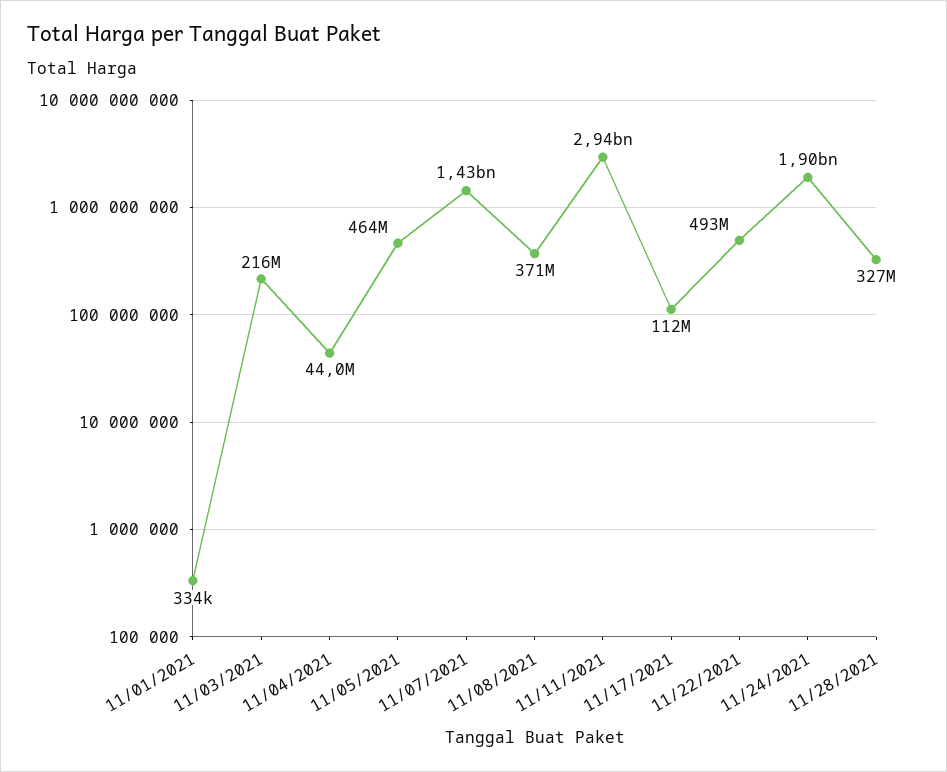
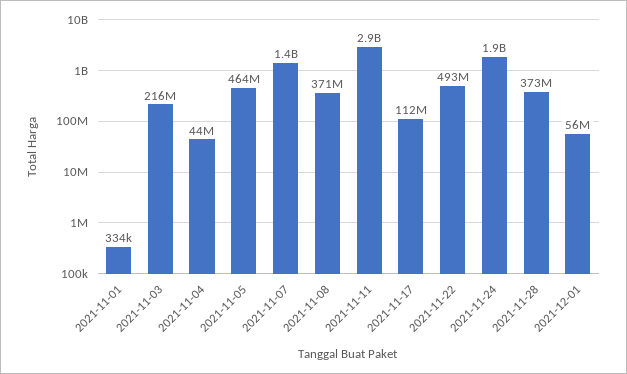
11/28/2021: 327000000 -> 373000000
2021-12-01: none -> 56000000

